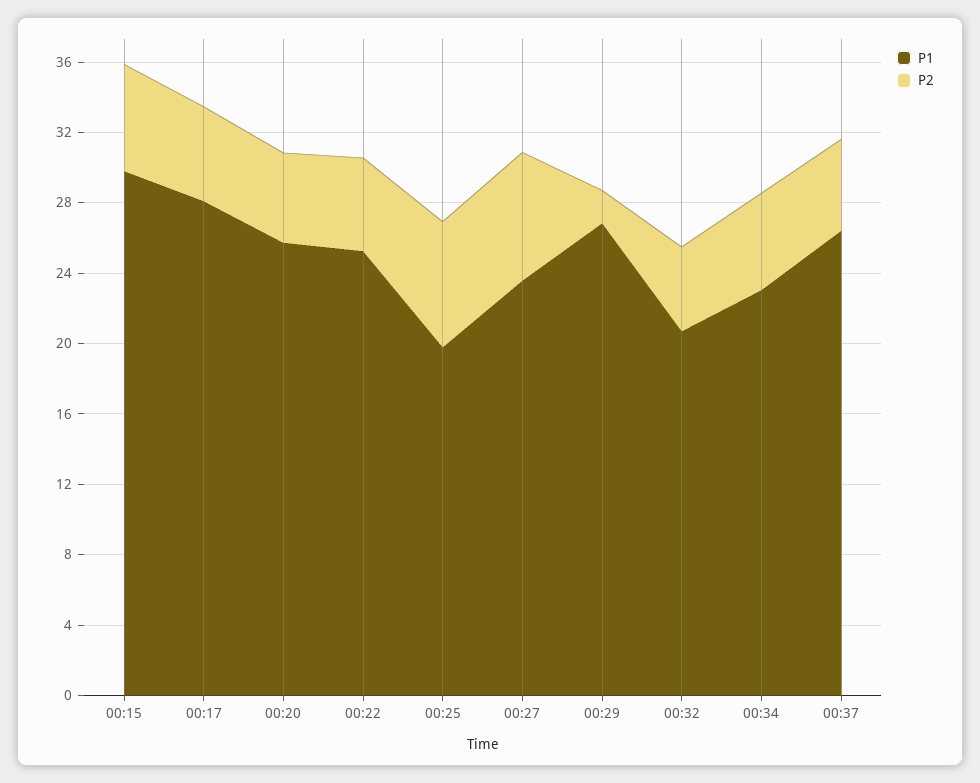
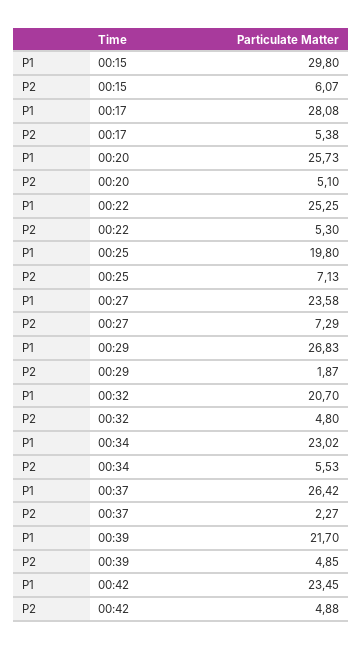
P2, 00:37: 5 -> 2.27
P1, 00:39: none -> 21.7
P2, 00:39: none -> 4.85
P1, 00:42: none -> 23.45
P2, 00:42: none -> 4.88

